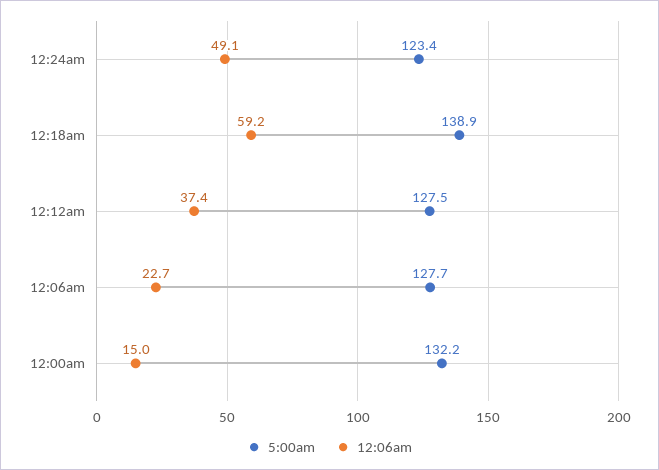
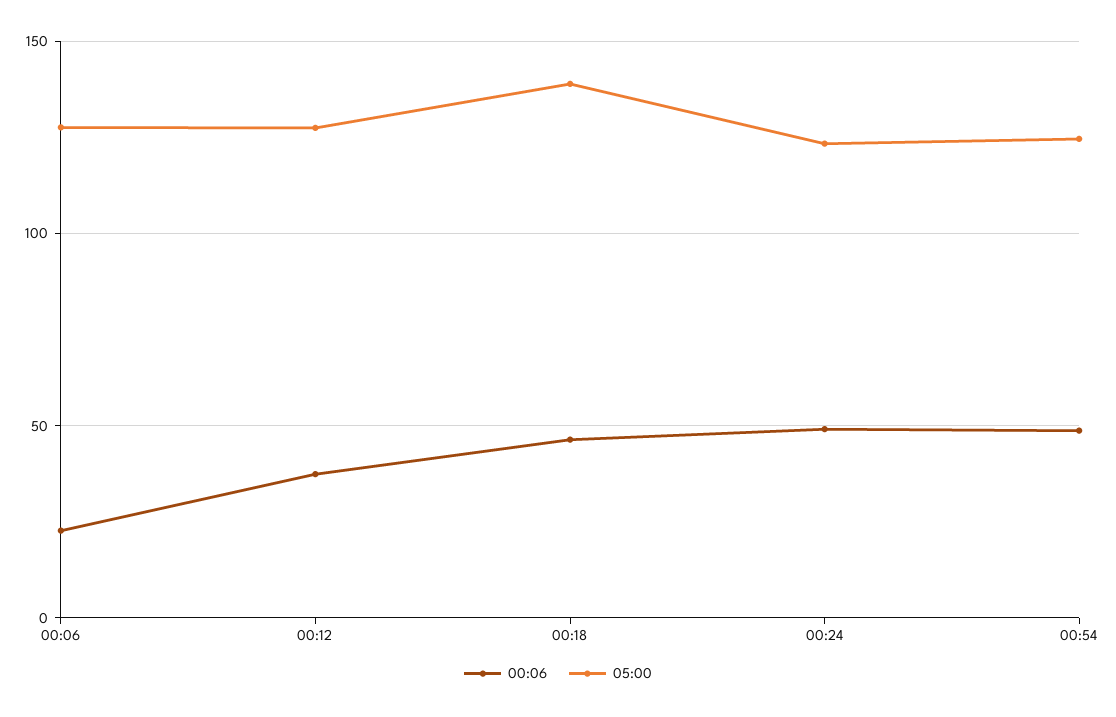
12:06am, 12:18am: 59.2 -> 45
5:00am, 12:00am: 132.2 -> none
12:06am, 12:00am: 15 -> none
12:06am, 00:54: none -> 50
5:00am, 00:54: none -> 125

